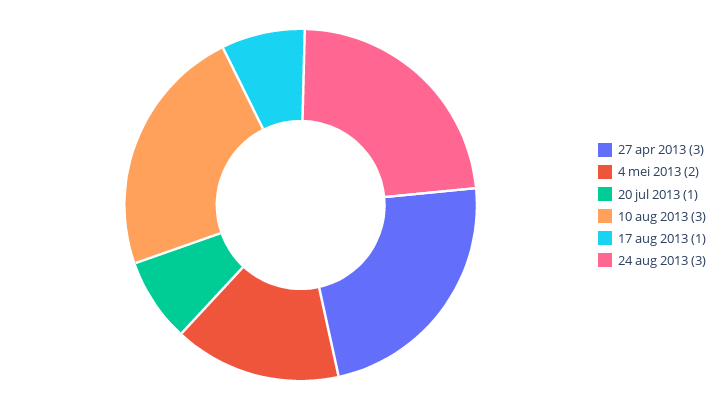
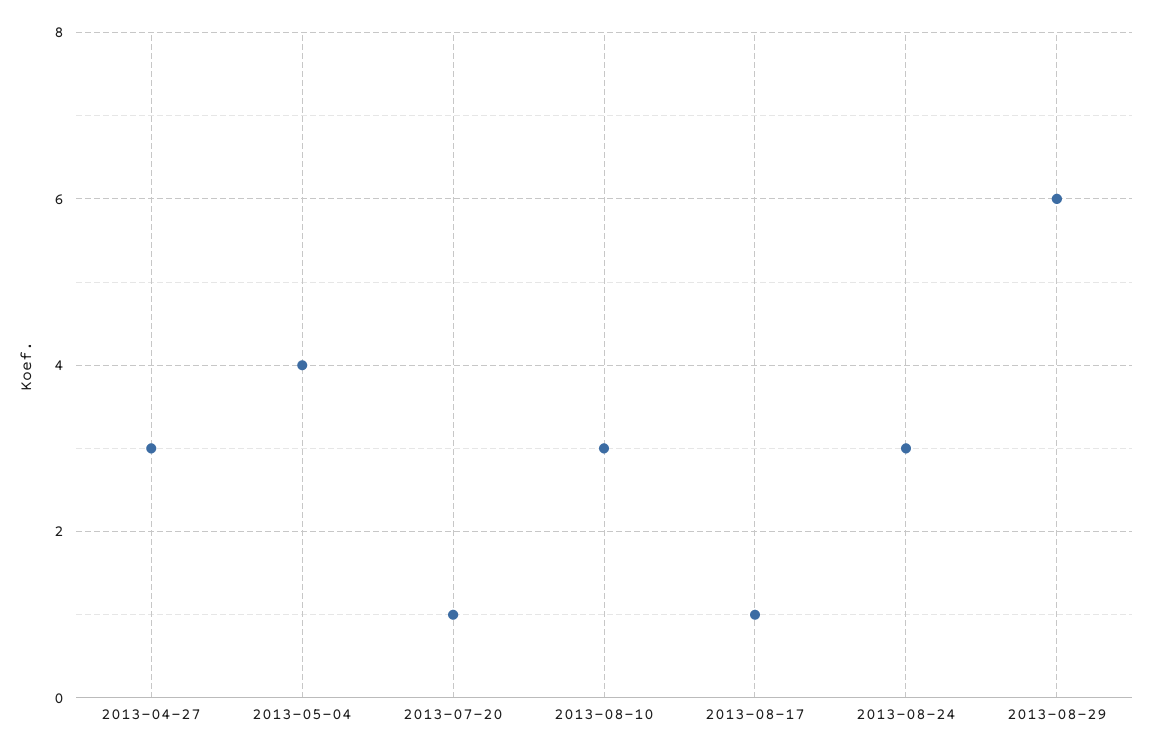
4 mei 2013: 2 -> 4
2013-08-29: none -> 6

